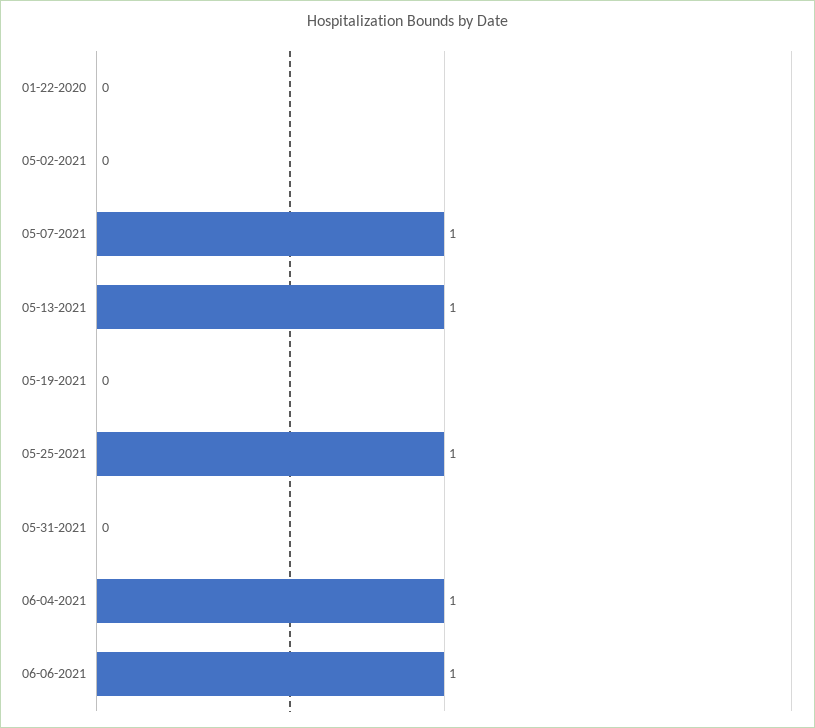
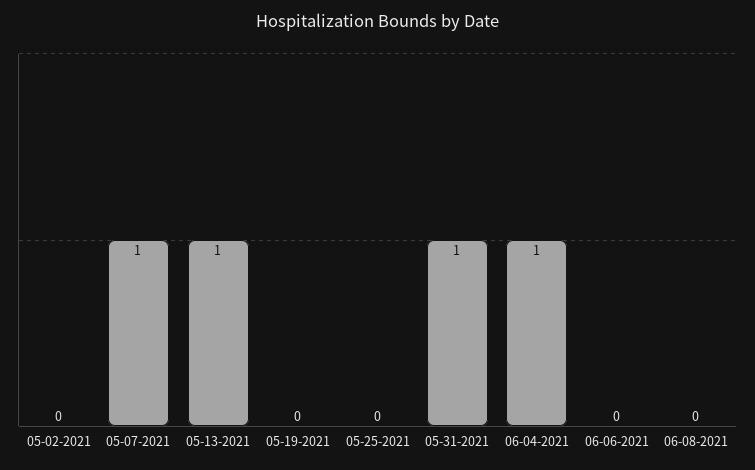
01-22-2020: 0 -> none
05-25-2021: 1 -> 0
05-31-2021: 0 -> 1
06-06-2021: 1 -> 0
06-08-2021: none -> 0

